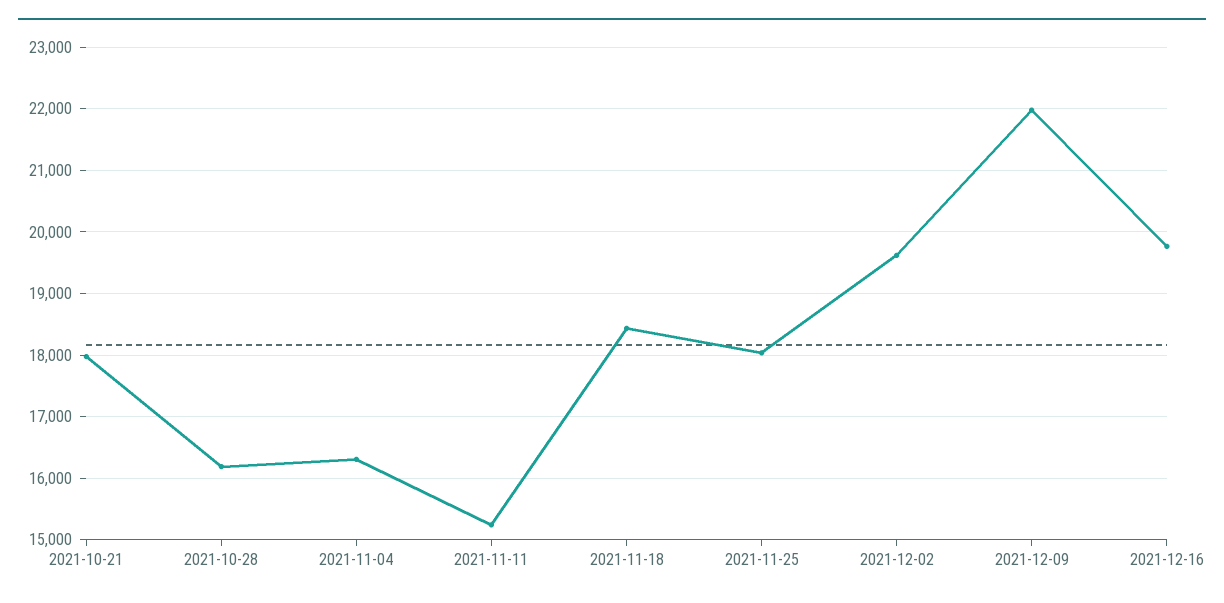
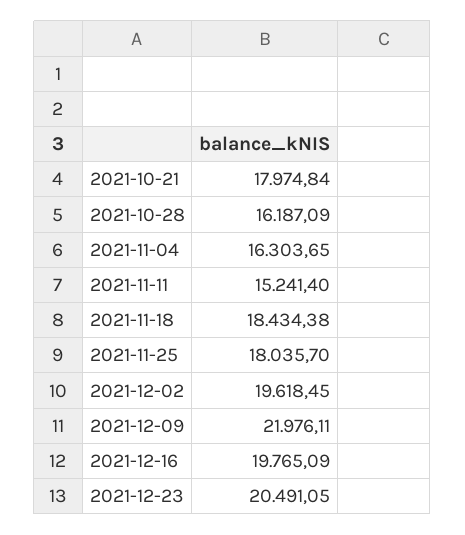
2021-12-23: none -> 20491.05

